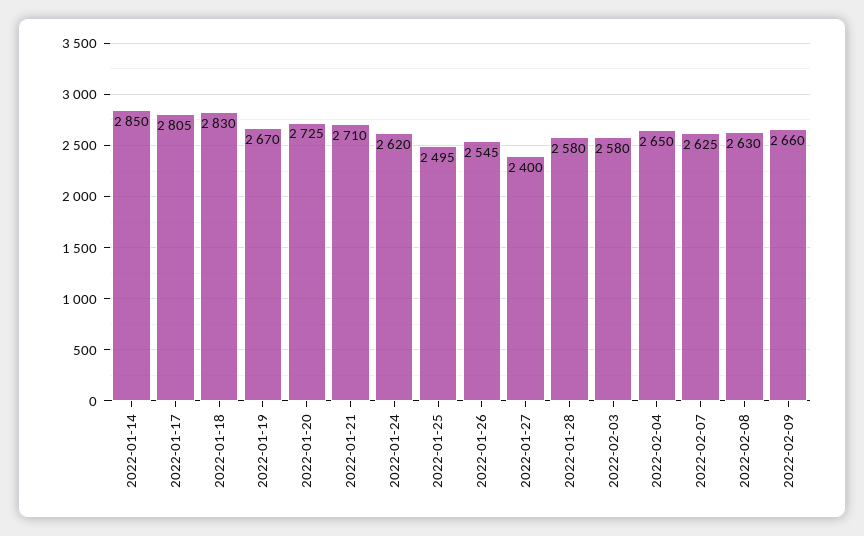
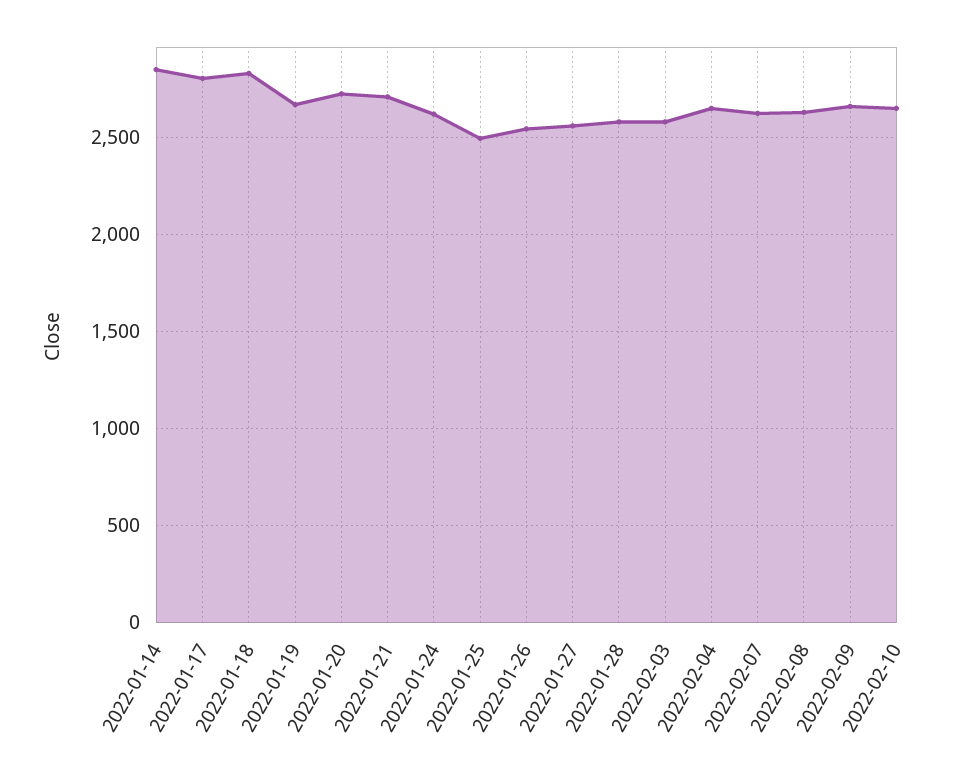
2022-01-27: 2400 -> 2550
2022-02-10: none -> 2650

